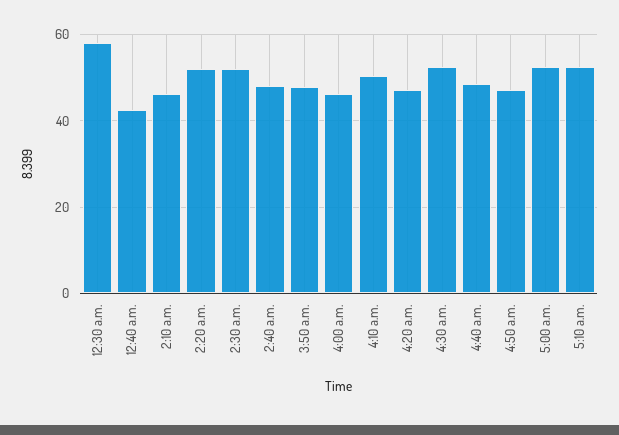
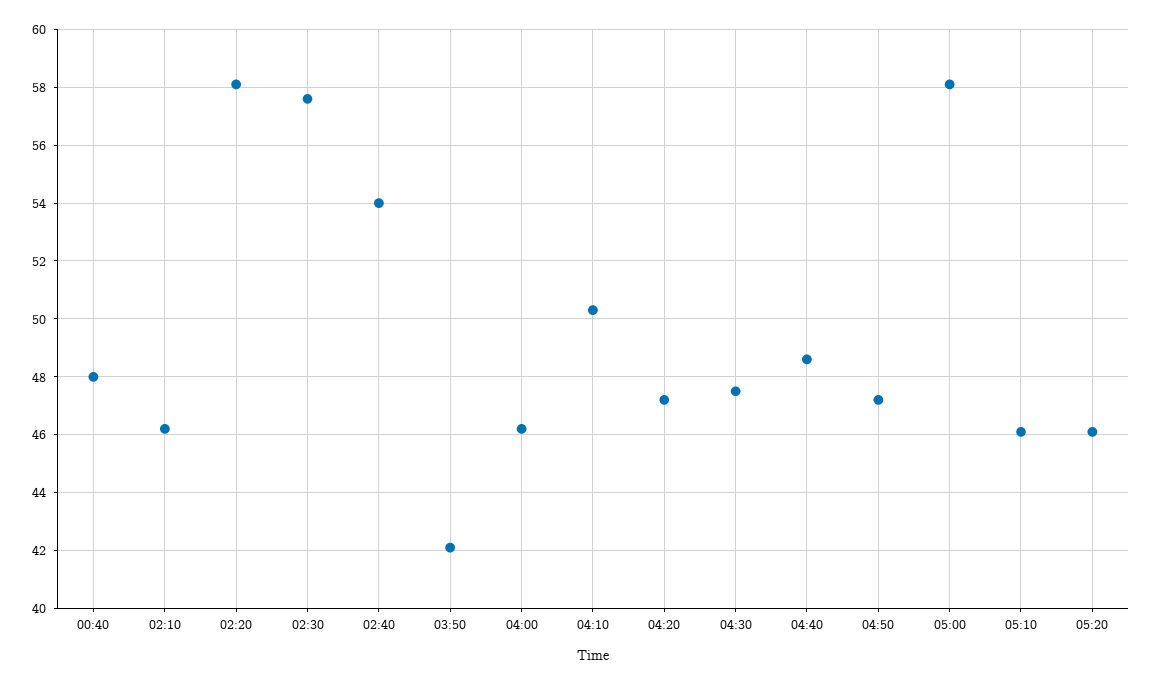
12:30 a.m.: 58 -> none
12:40 a.m.: 42 -> 48
2:20 a.m.: 52 -> 58
2:30 a.m.: 52 -> 57.5
2:40 a.m.: 48 -> 54
3:50 a.m.: 48 -> 42
4:30 a.m.: 52 -> 47.5
5:00 a.m.: 52 -> 58
5:10 a.m.: 52 -> 46
05:20: none -> 46

